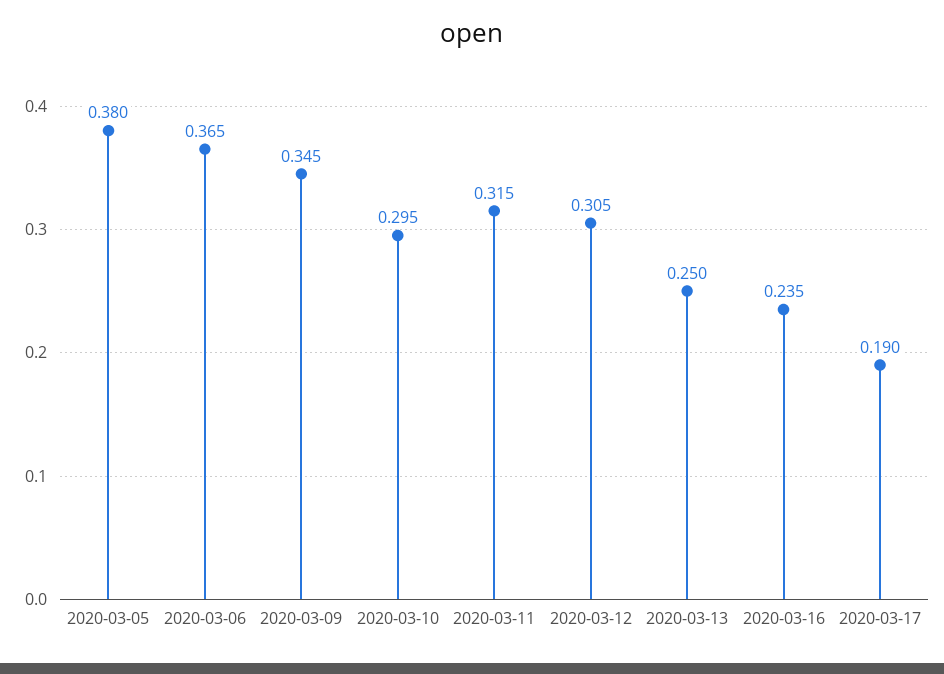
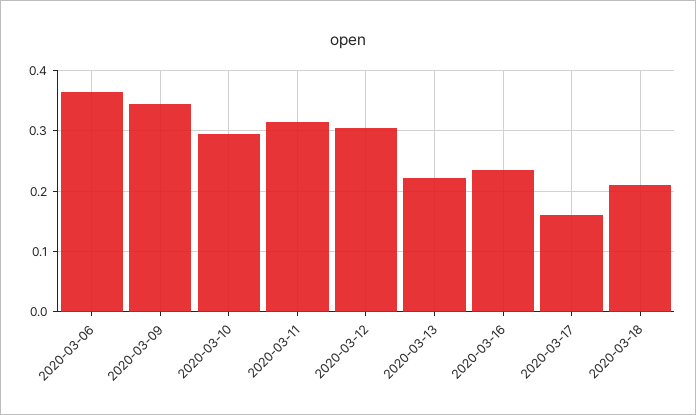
2020-03-05: 0.38 -> none
2020-03-13: 0.25 -> 0.22
2020-03-17: 0.19 -> 0.16
2020-03-18: none -> 0.21

